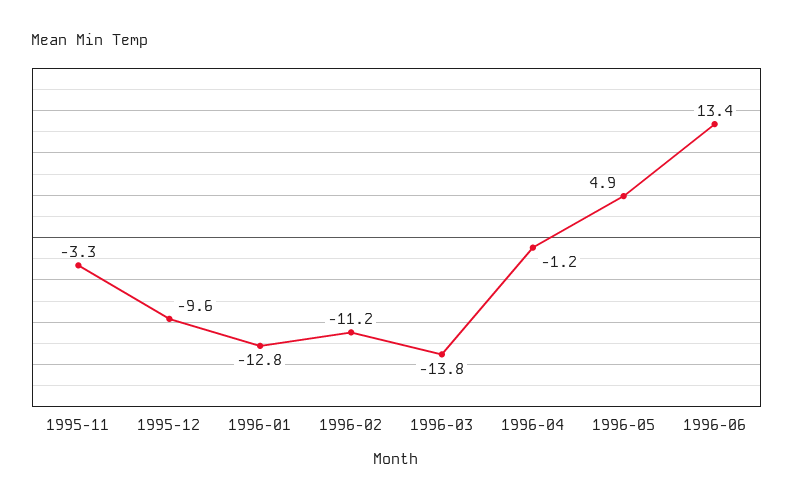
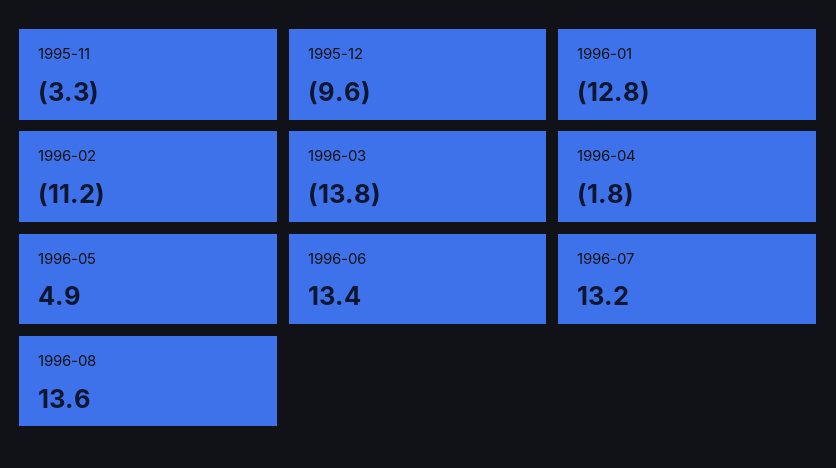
1996-04: -1.2 -> -1.8
1996-07: none -> 13.2
1996-08: none -> 13.6

